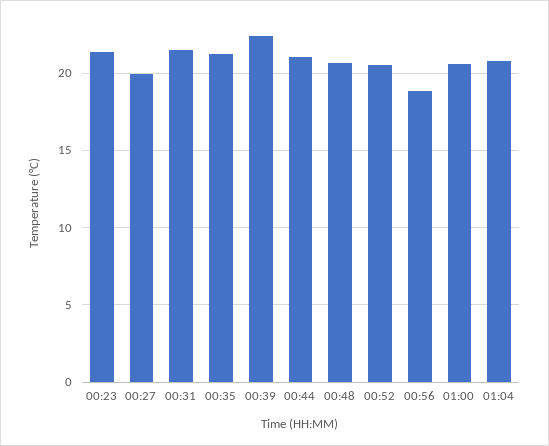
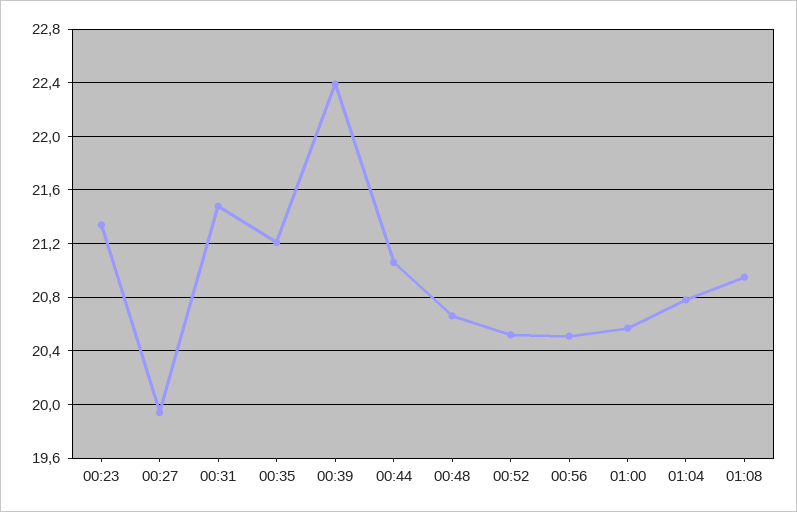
00:56: 19 -> 20.5
01:08: none -> 20.95

